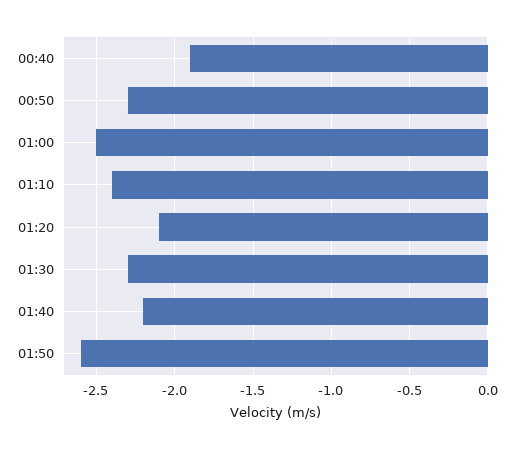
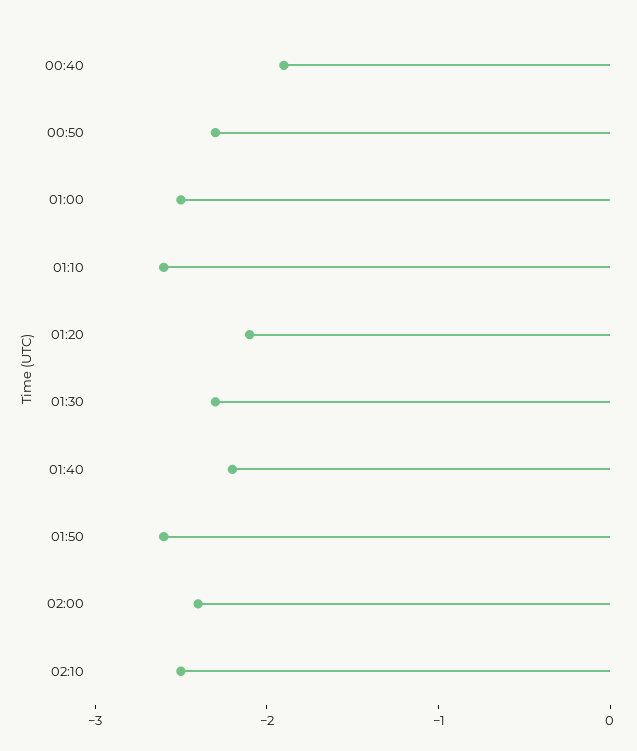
01:10: -2.4 -> -2.6
02:00: none -> -2.4
02:10: none -> -2.5

